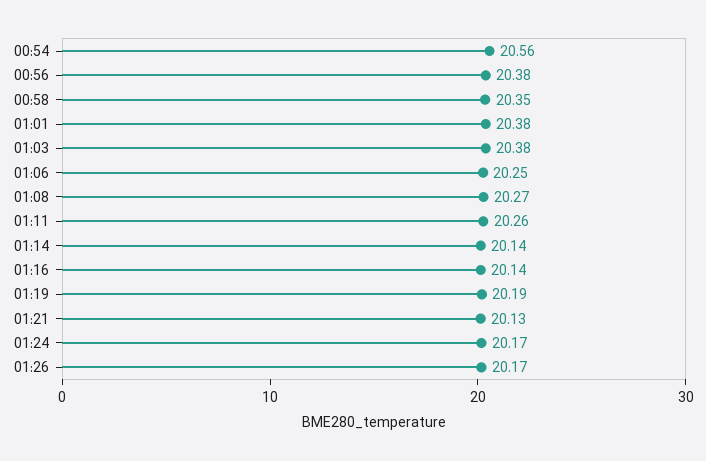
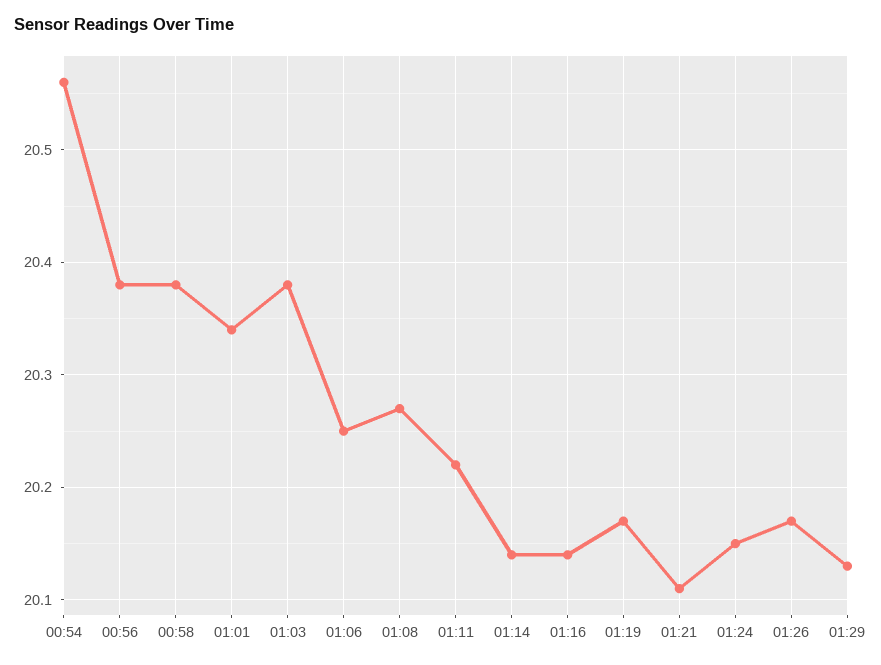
00:58: 20.35 -> 20.38
01:01: 20.38 -> 20.34
01:11: 20.26 -> 20.22
01:19: 20.19 -> 20.17
01:21: 20.13 -> 20.11
01:24: 20.17 -> 20.15
01:29: none -> 20.13

